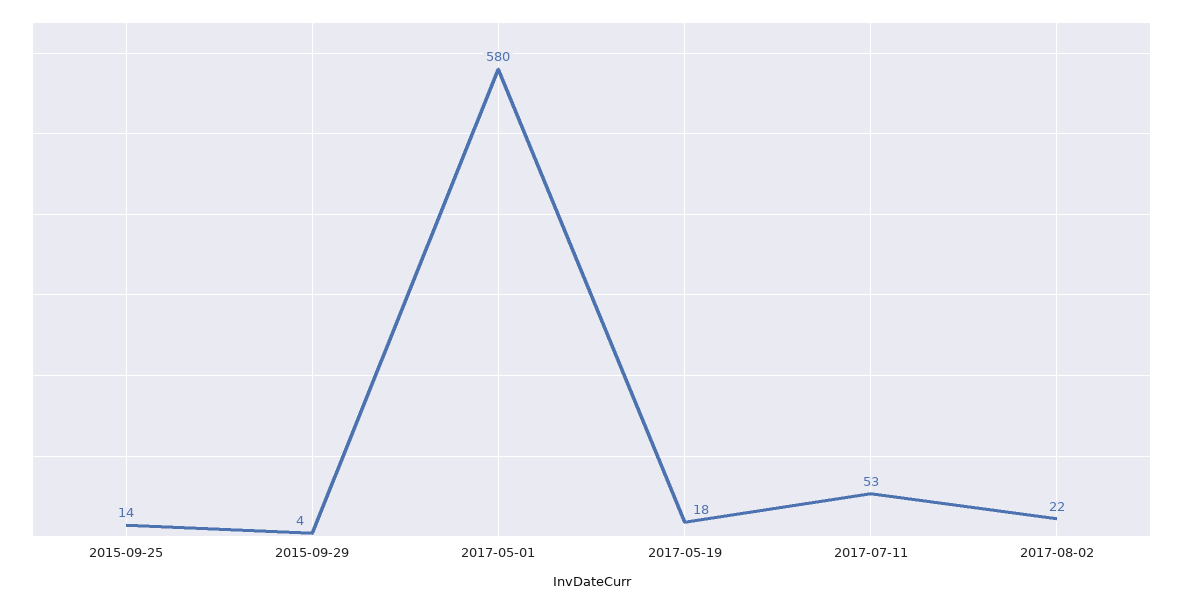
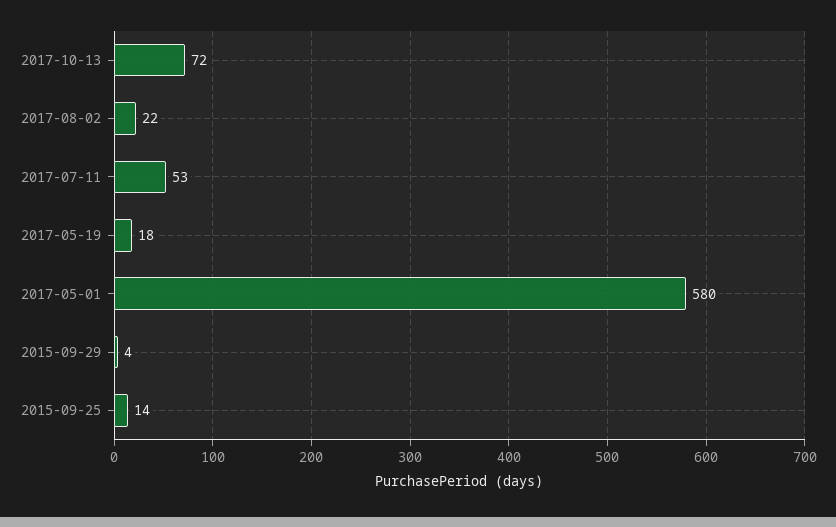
2017-10-13: none -> 72

